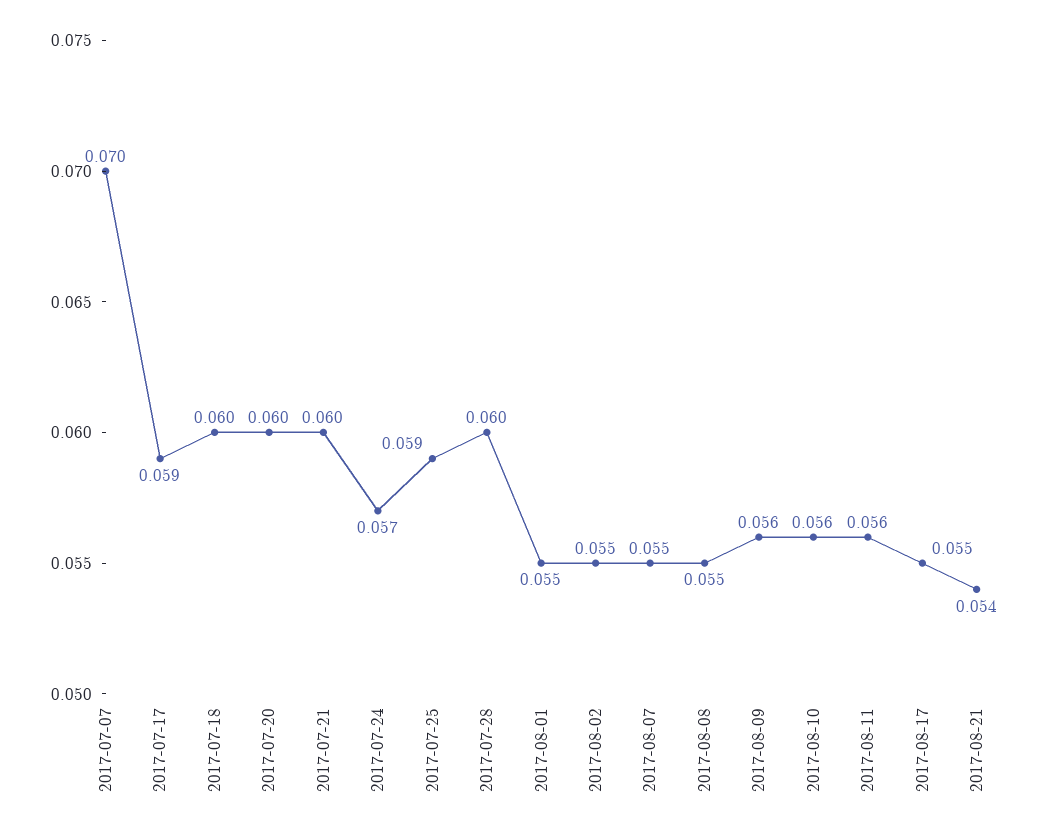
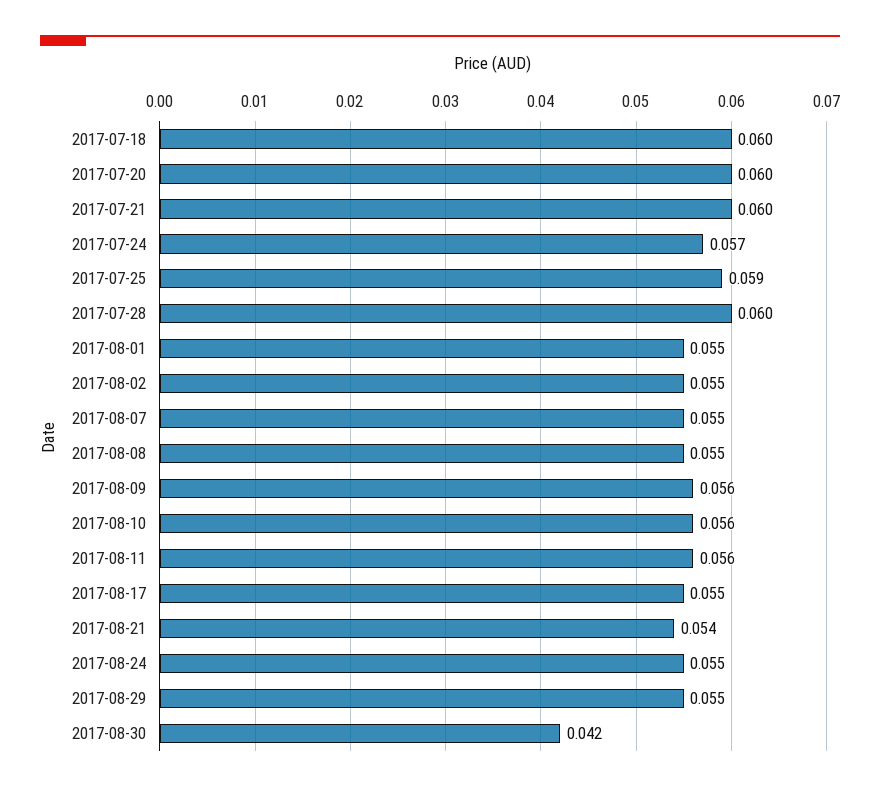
2017-07-07: 0.07 -> none
2017-07-17: 0.059 -> none
2017-08-24: none -> 0.055
2017-08-29: none -> 0.055
2017-08-30: none -> 0.042

